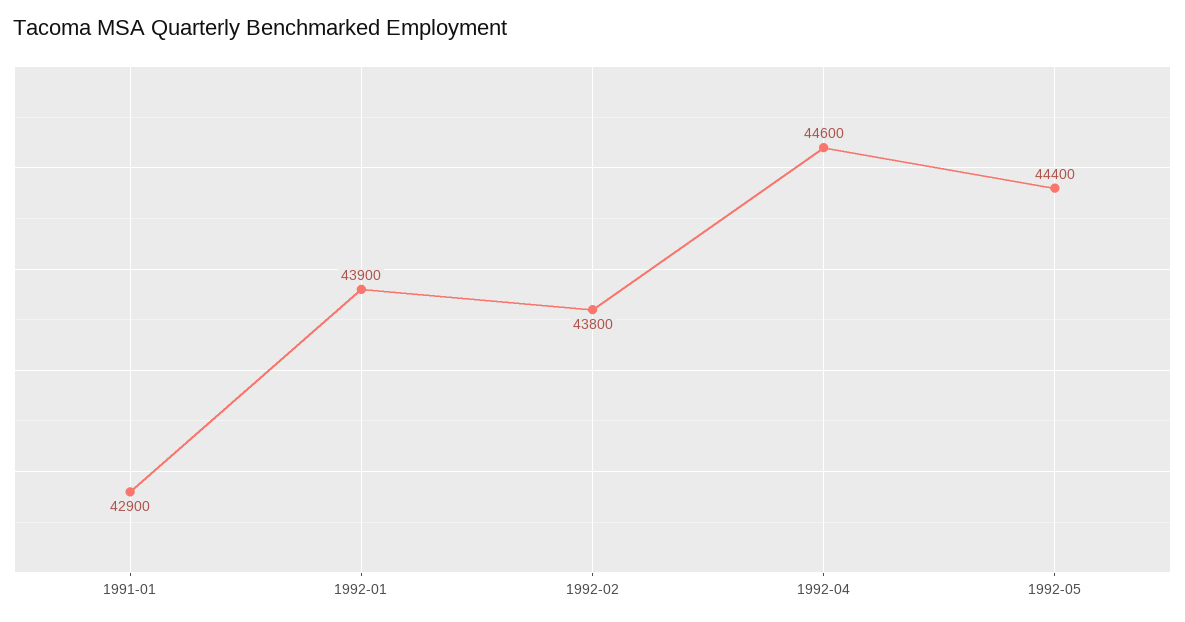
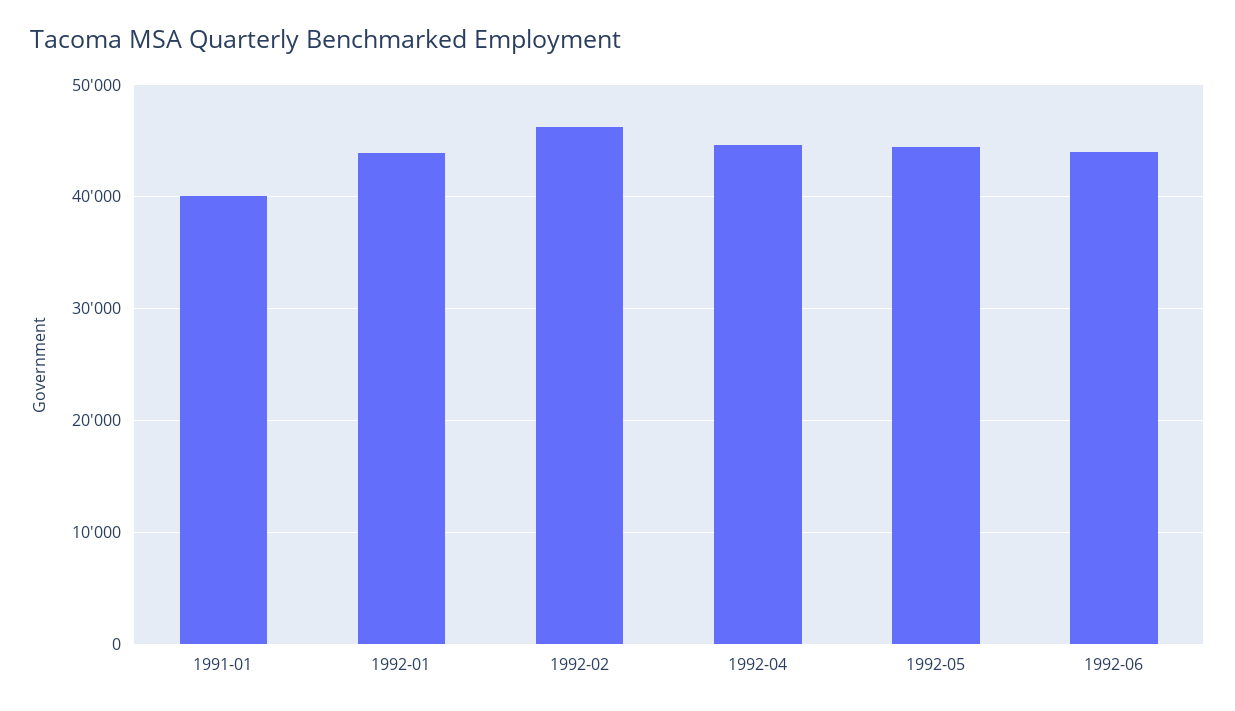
1991-01: 42900 -> 40000
1992-02: 43800 -> 46000
1992-06: none -> 44000

